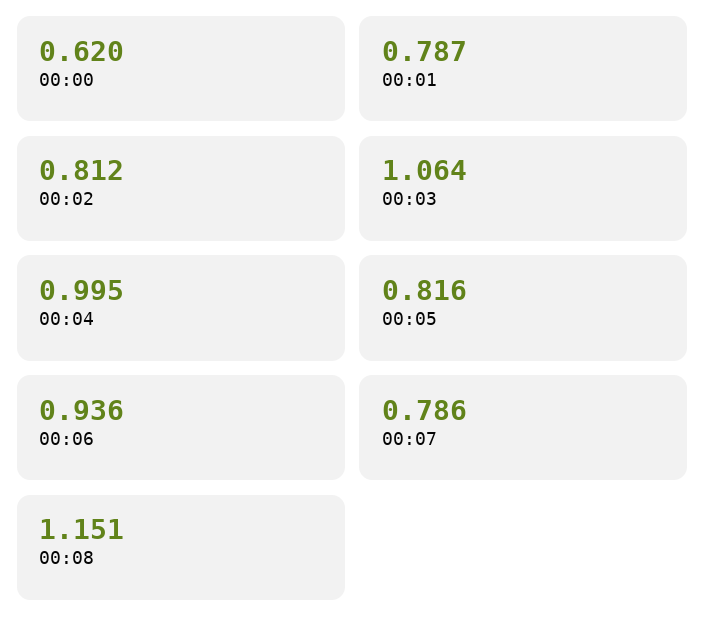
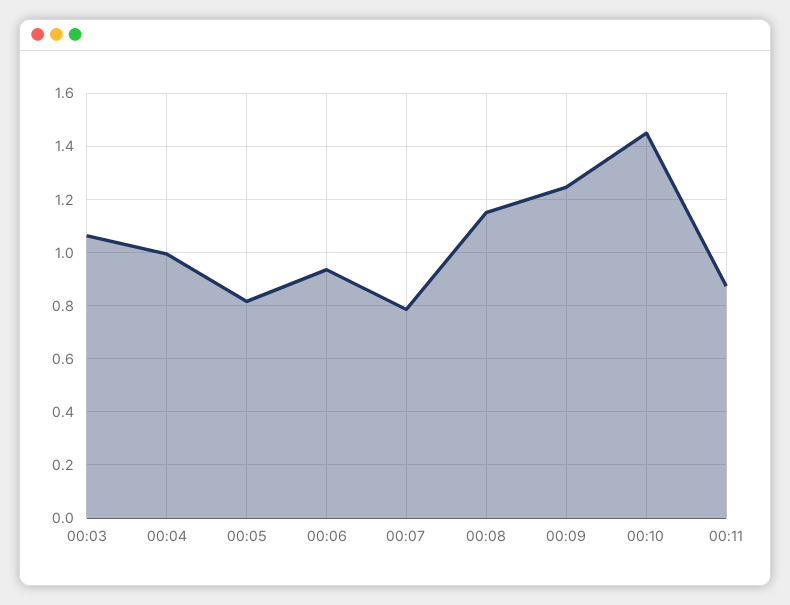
00:00: 0.62 -> none
00:01: 0.787 -> none
00:02: 0.812 -> none
00:09: none -> 1.25
00:10: none -> 1.45
00:11: none -> 0.875

